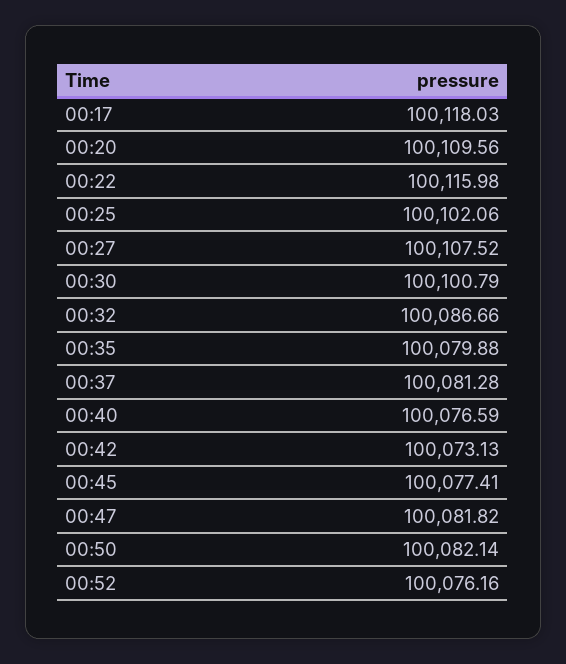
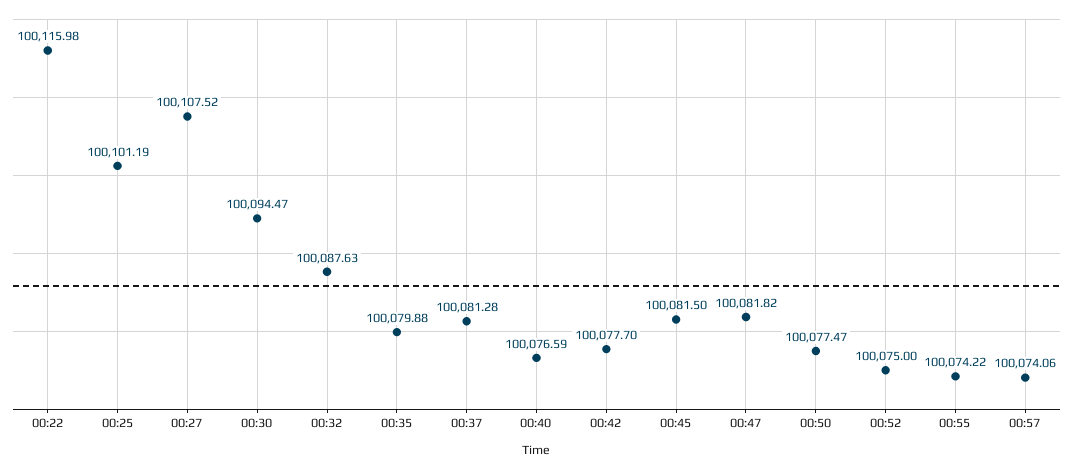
00:17: 100118.03 -> none
00:20: 100109.56 -> none
00:25: 100102.06 -> 100101.19
00:30: 100100.79 -> 100094.47
00:32: 100086.66 -> 100087.63
00:42: 100073.13 -> 100077.7
00:45: 100077.41 -> 100081.5
00:50: 100082.14 -> 100077.47
00:52: 100076.16 -> 100075
00:55: none -> 100074.22
00:57: none -> 100074.06

